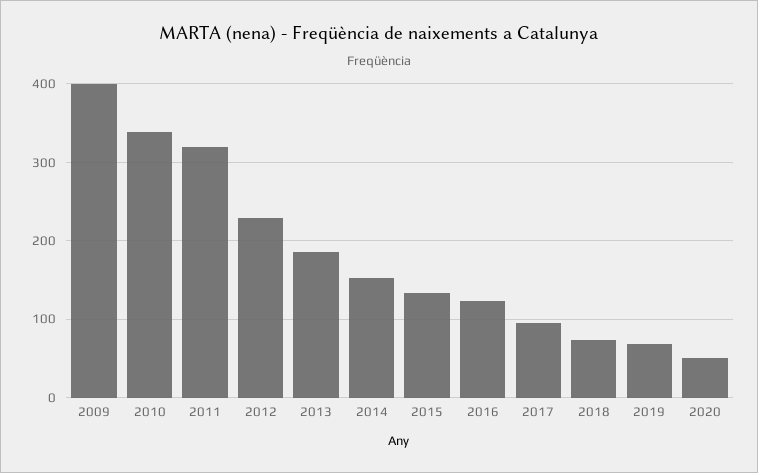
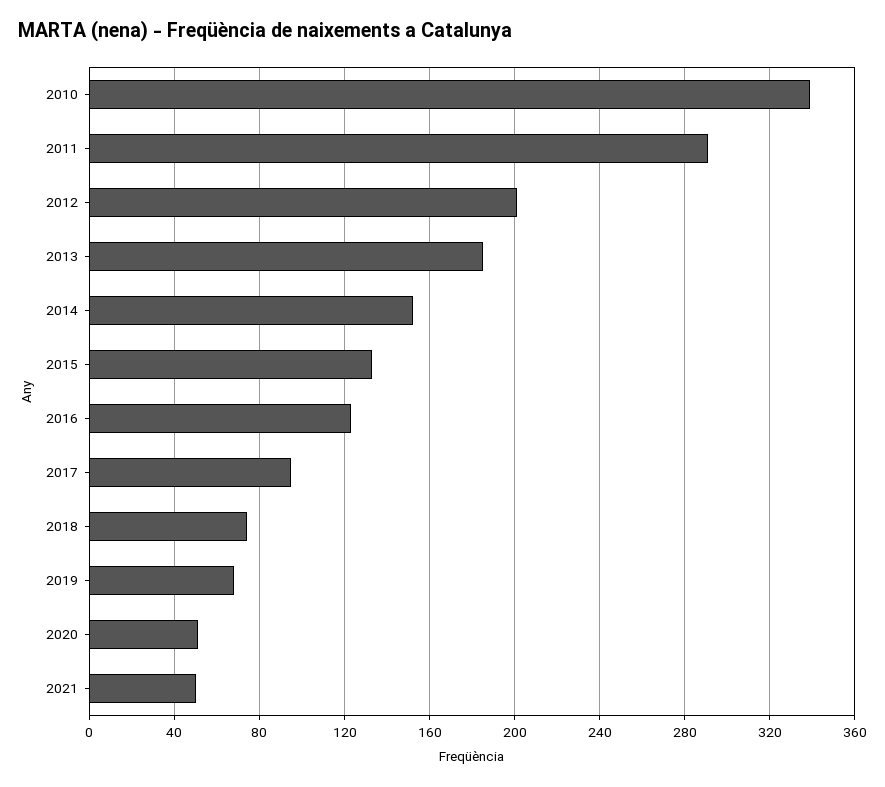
2009: 400 -> none
2011: 320 -> 290
2012: 230 -> 200
2021: none -> 50

